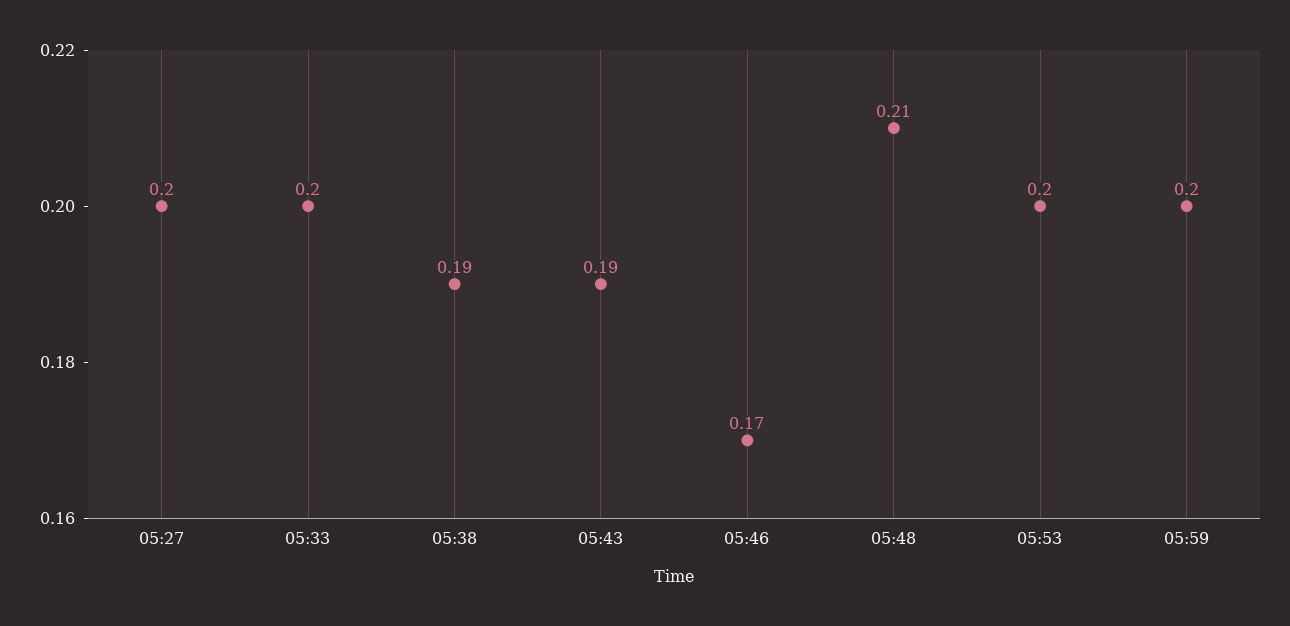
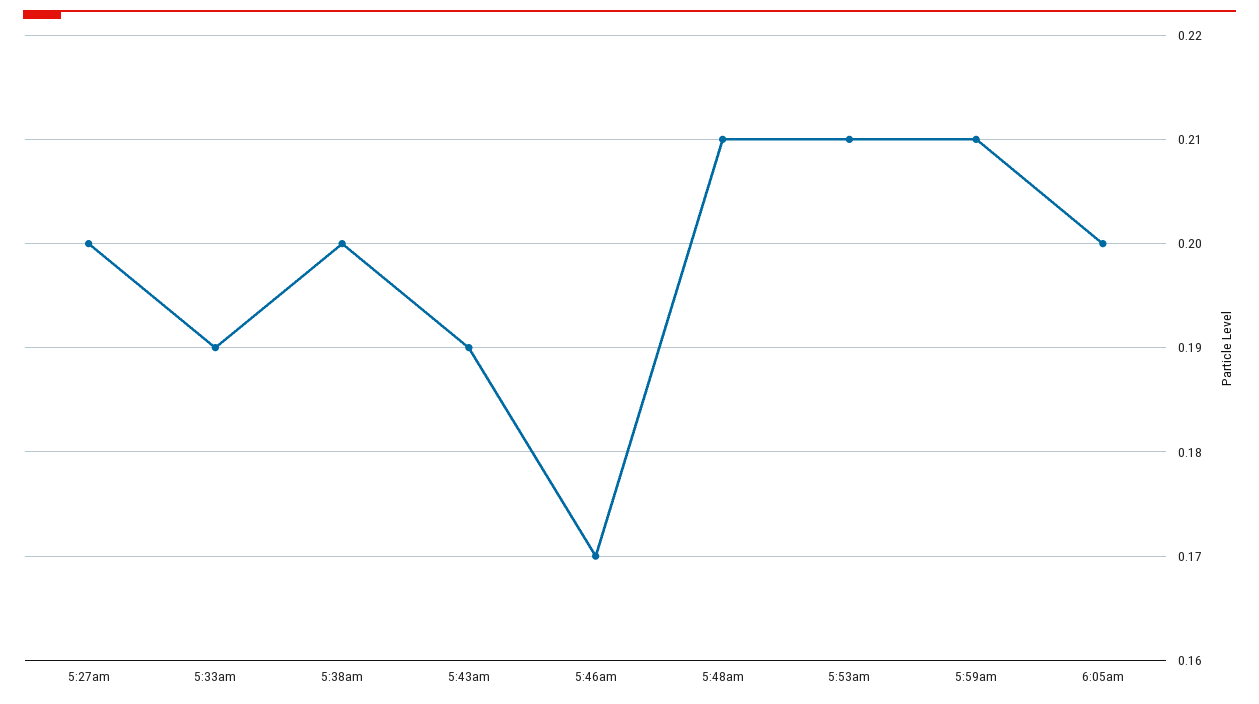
05:33: 0.2 -> 0.19
05:38: 0.19 -> 0.2
05:53: 0.2 -> 0.21
05:59: 0.2 -> 0.21
6:05am: none -> 0.2

